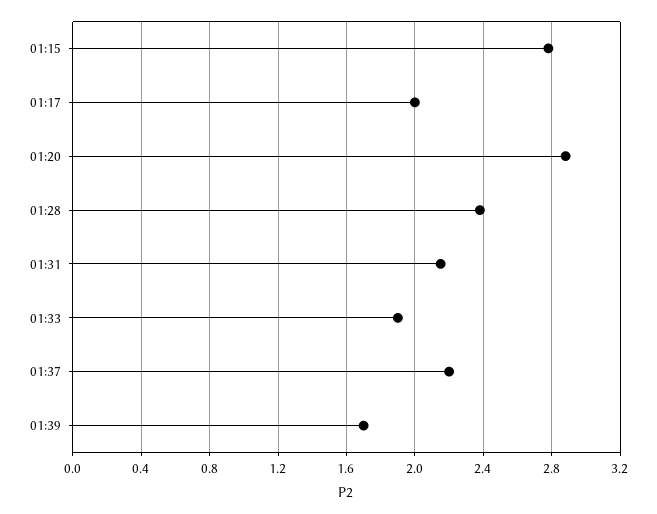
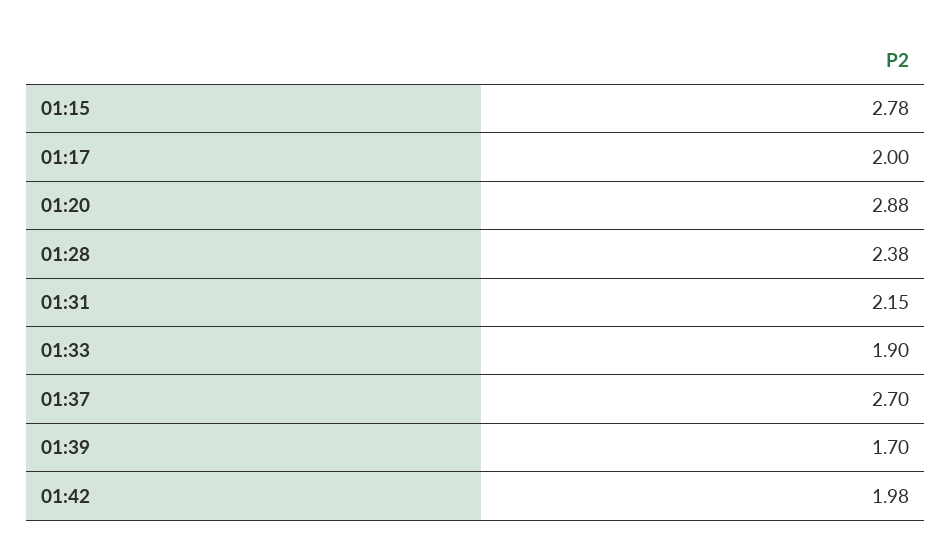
01:37: 2.2 -> 2.7
01:42: none -> 1.98

